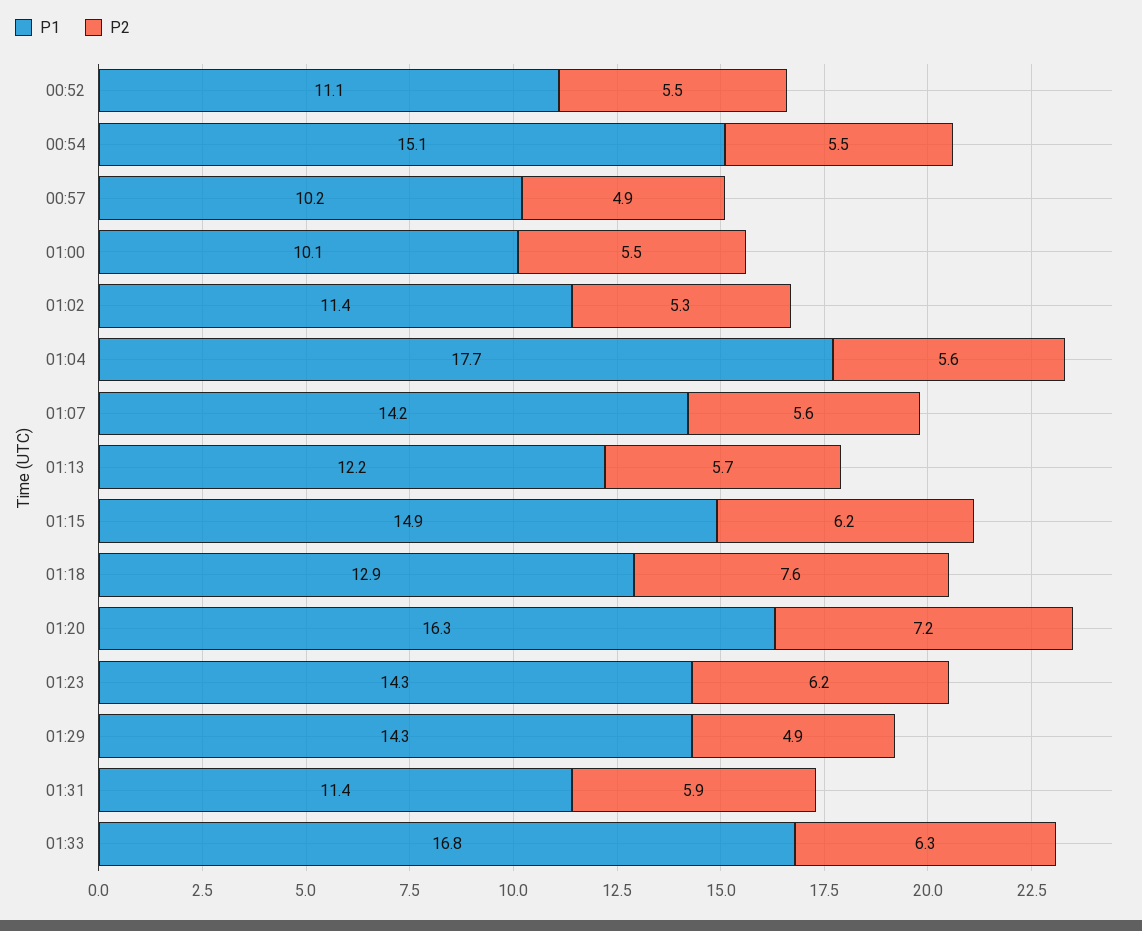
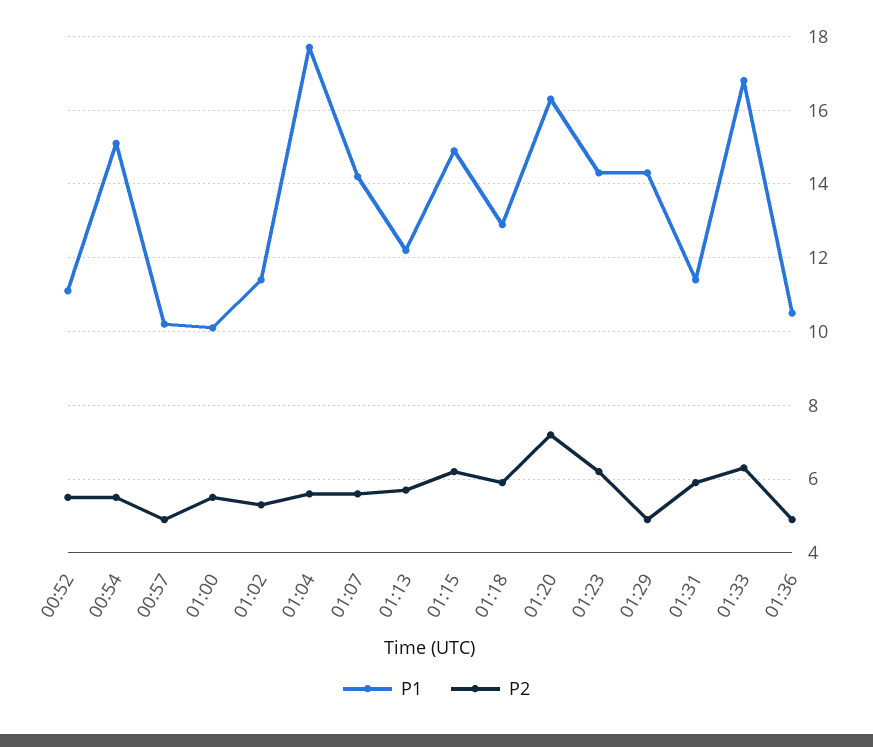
P2, 01:18: 7.6 -> 6
P1, 01:36: none -> 10.5
P2, 01:36: none -> 5

